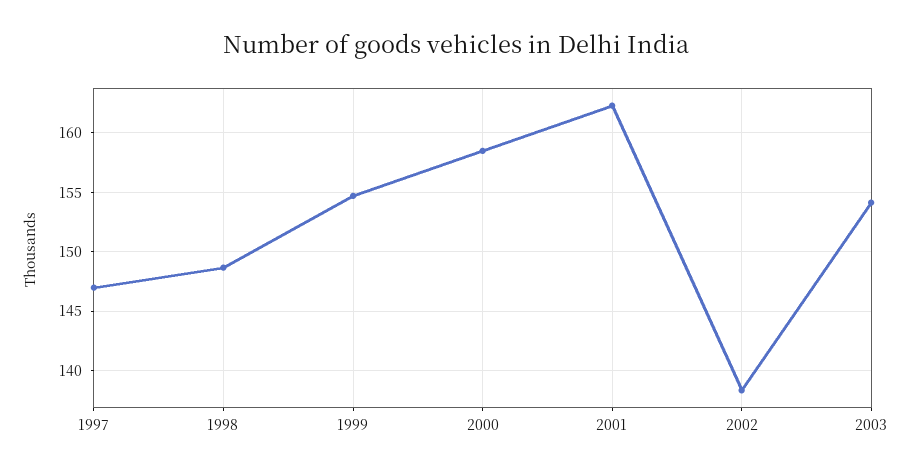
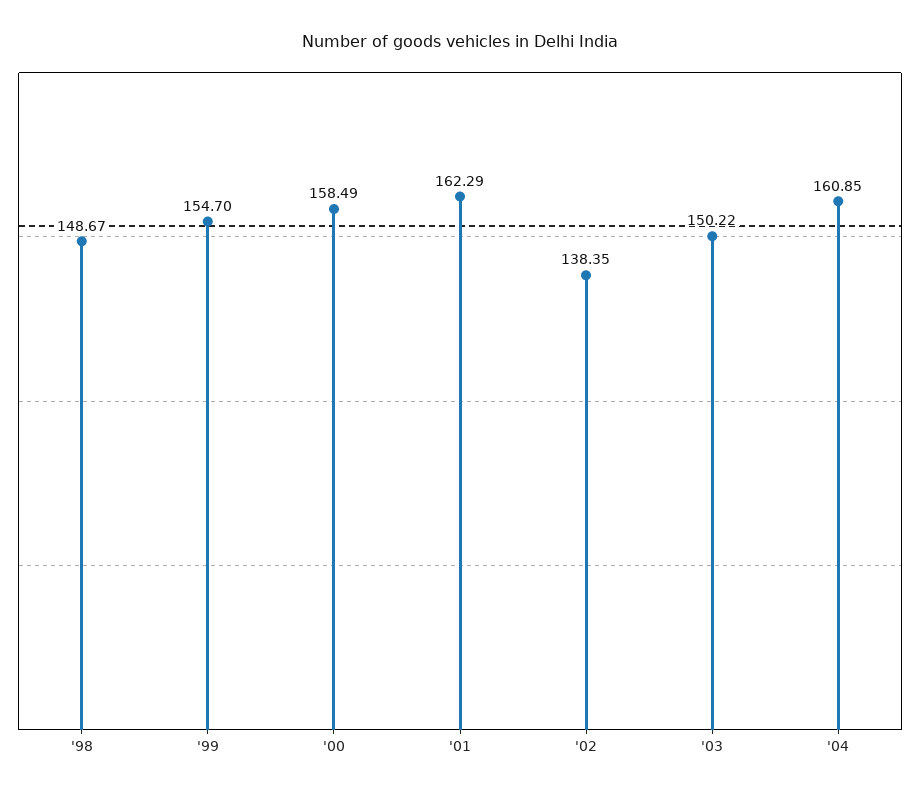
1997: 147 -> none
2003: 154 -> 150.22
'04: none -> 160.85

